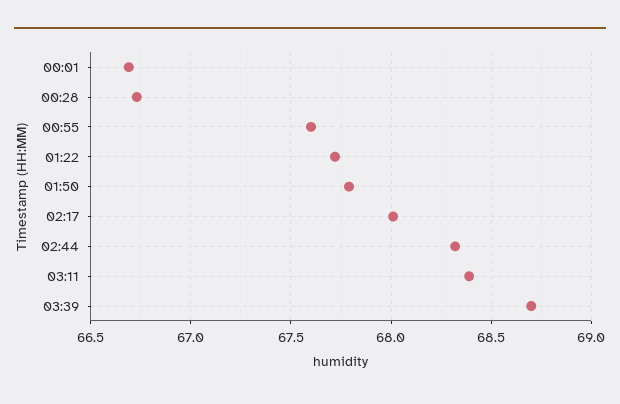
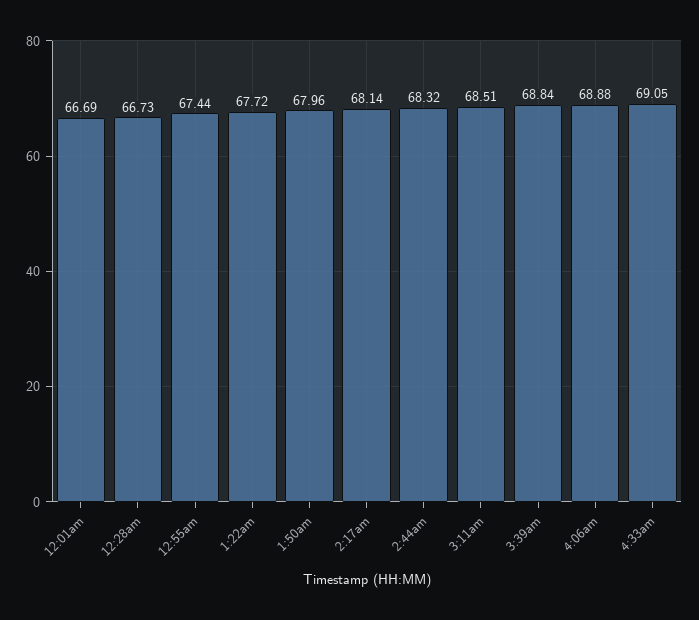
00:55: 67.6 -> 67.44
01:50: 67.8 -> 67.96
02:17: 68 -> 68.14
03:11: 68.4 -> 68.51
03:39: 68.7 -> 68.84
4:06am: none -> 68.88
4:33am: none -> 69.05

